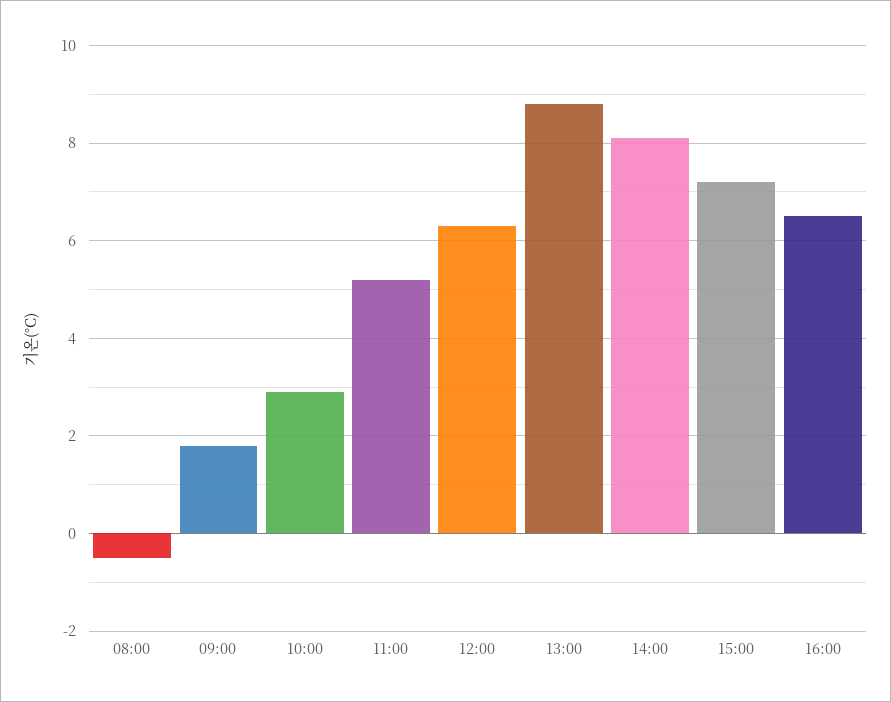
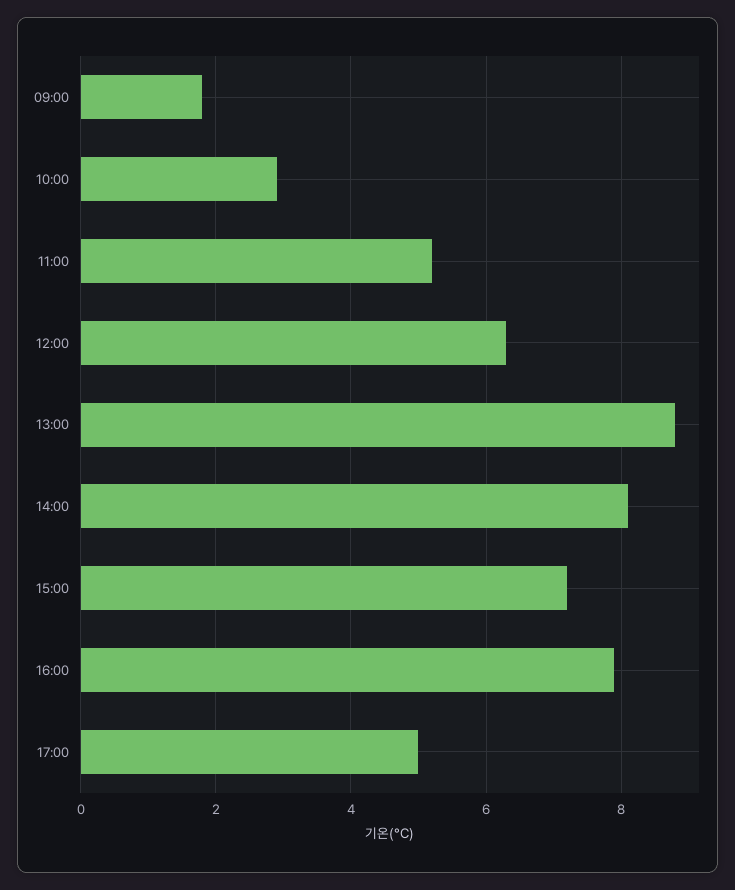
08:00: -0.5 -> none
16:00: 6.5 -> 8
17:00: none -> 5

